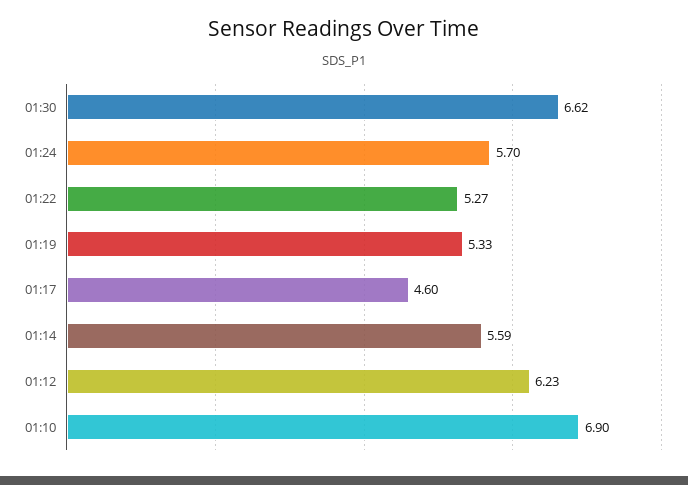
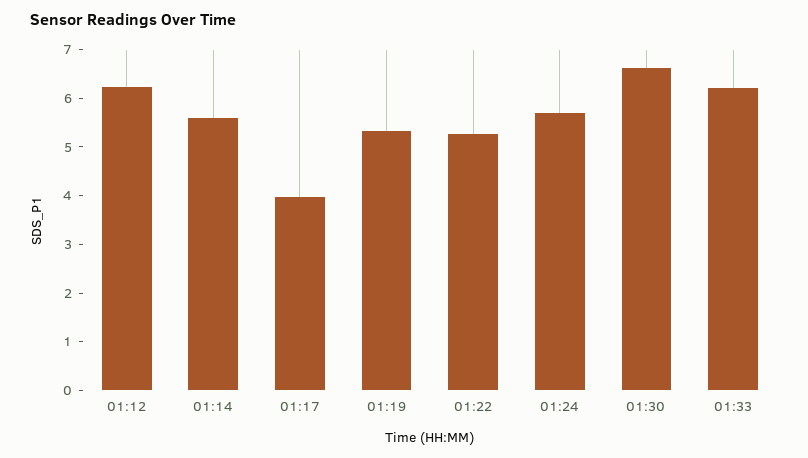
01:17: 4.6 -> 4
01:10: 6.9 -> none
01:33: none -> 6.2

